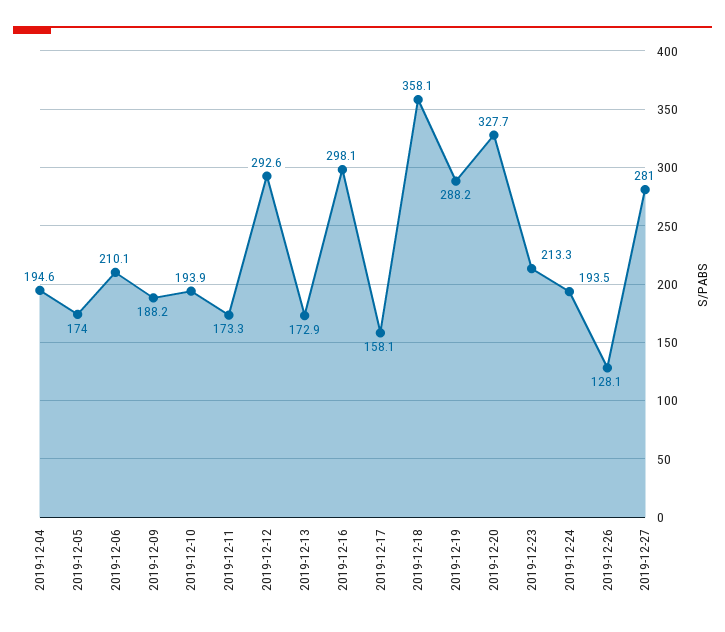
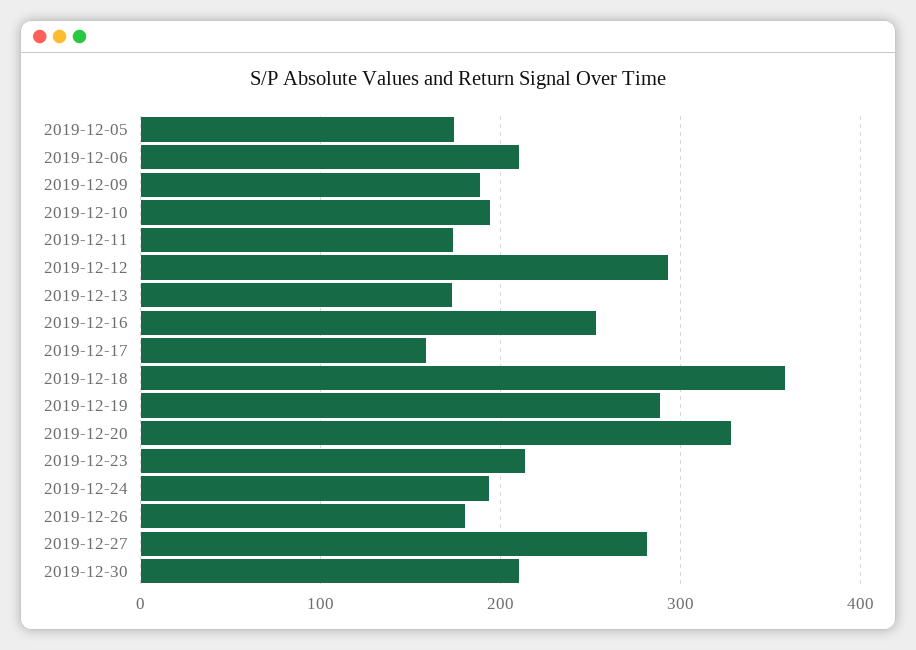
2019-12-04: 194.6 -> none
2019-12-16: 298.1 -> 250
2019-12-26: 128.1 -> 180
2019-12-30: none -> 210

